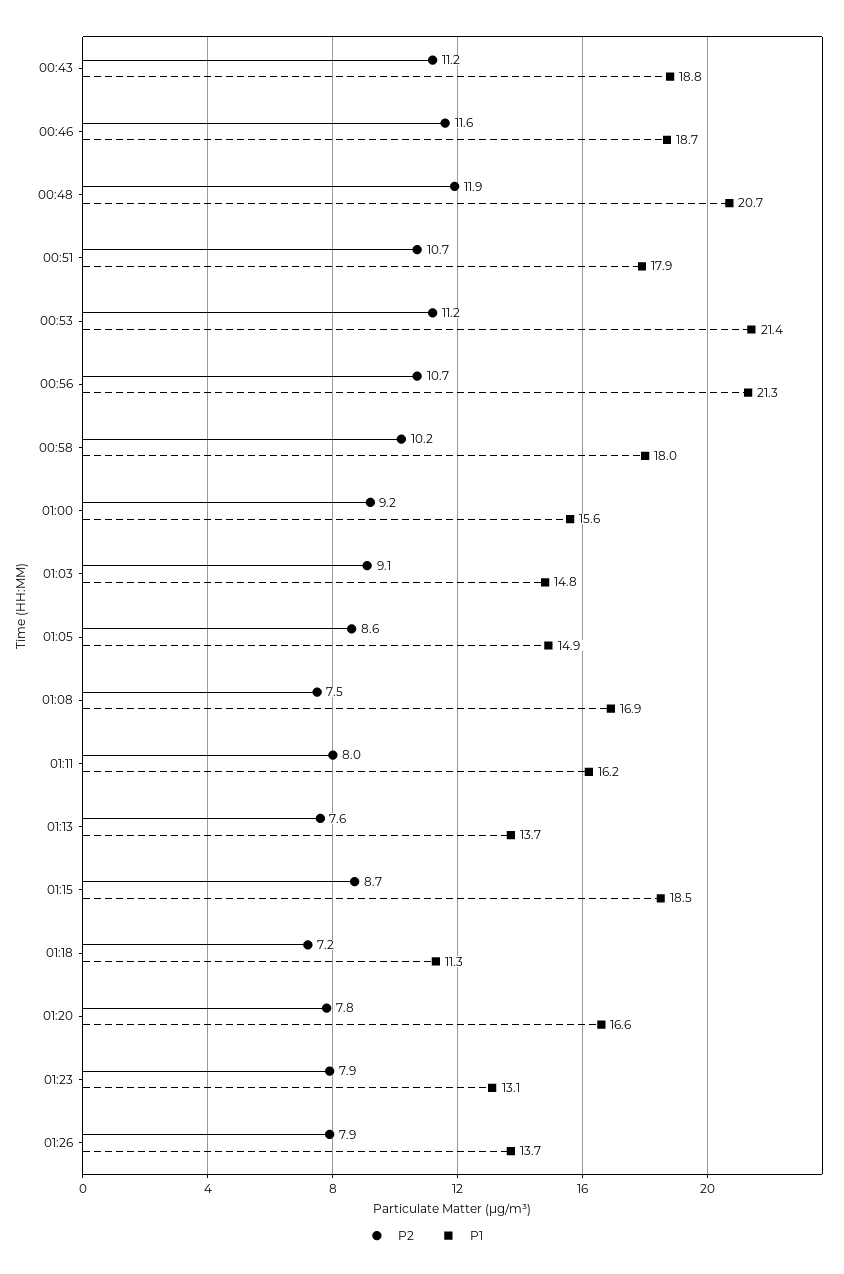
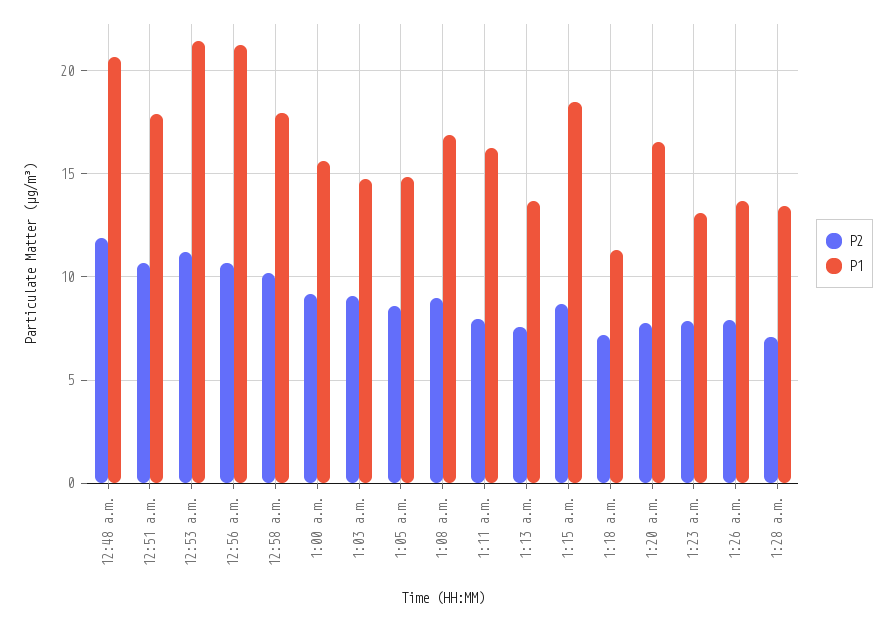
P2, 00:43: 11.2 -> none
P1, 00:43: 18.8 -> none
P2, 00:46: 11.6 -> none
P1, 00:46: 18.7 -> none
P2, 01:08: 7.5 -> 9
P2, 1:28 a.m.: none -> 7
P1, 1:28 a.m.: none -> 13.5

